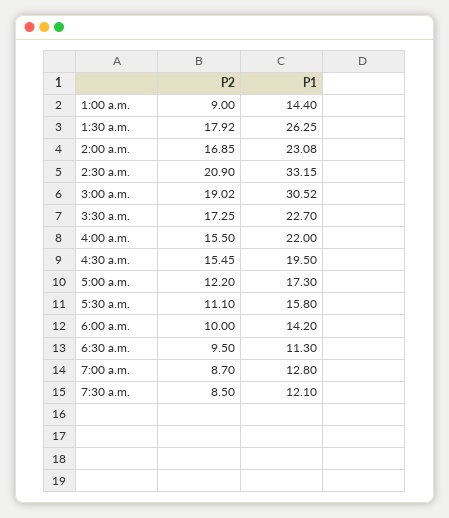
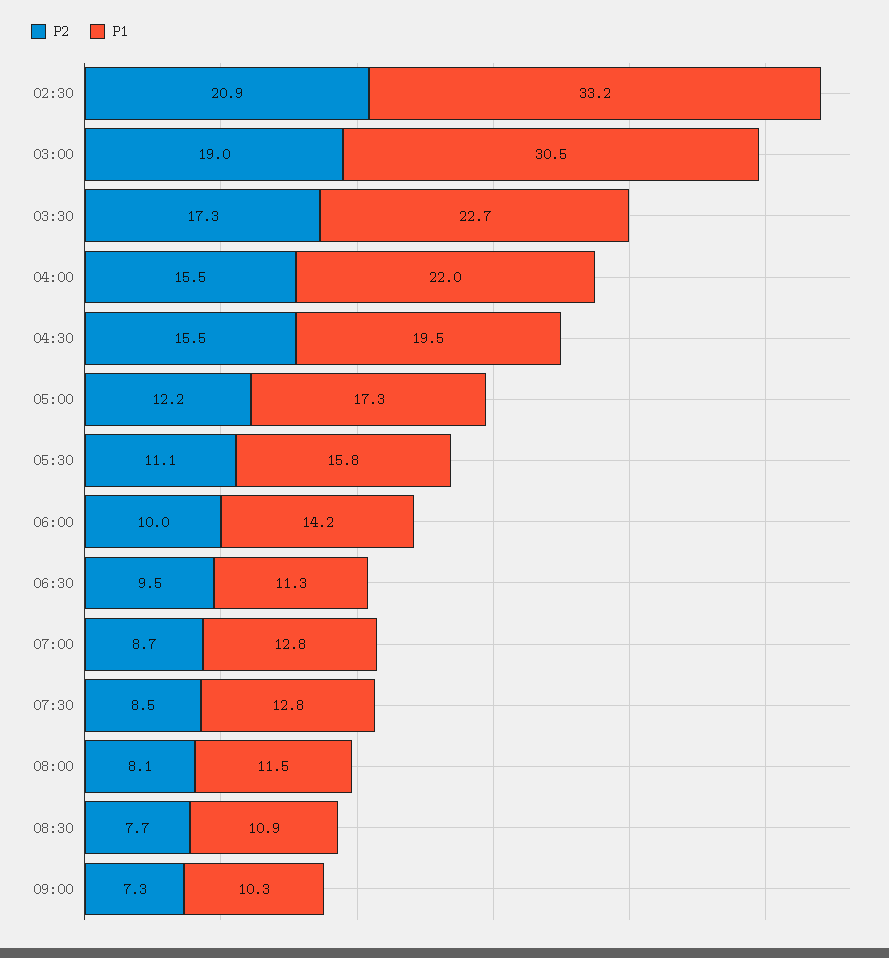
P2, 1:00 a.m.: 9 -> none
P1, 1:00 a.m.: 14.4 -> none
P2, 1:30 a.m.: 17.92 -> none
P1, 1:30 a.m.: 26.25 -> none
P2, 2:00 a.m.: 16.85 -> none
P1, 2:00 a.m.: 23.08 -> none
P1, 7:30 a.m.: 12.1 -> 12.8
P2, 08:00: none -> 8.1
P1, 08:00: none -> 11.5
P2, 08:30: none -> 7.7
P1, 08:30: none -> 10.9
P2, 09:00: none -> 7.3
P1, 09:00: none -> 10.3

